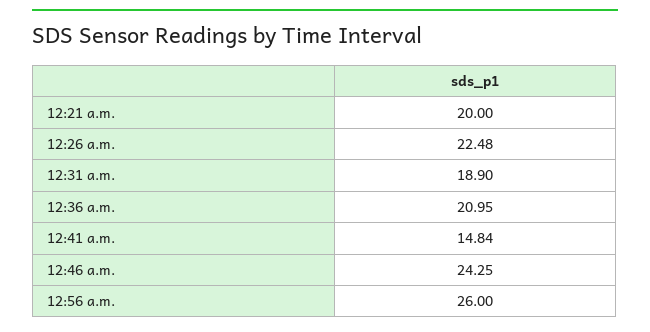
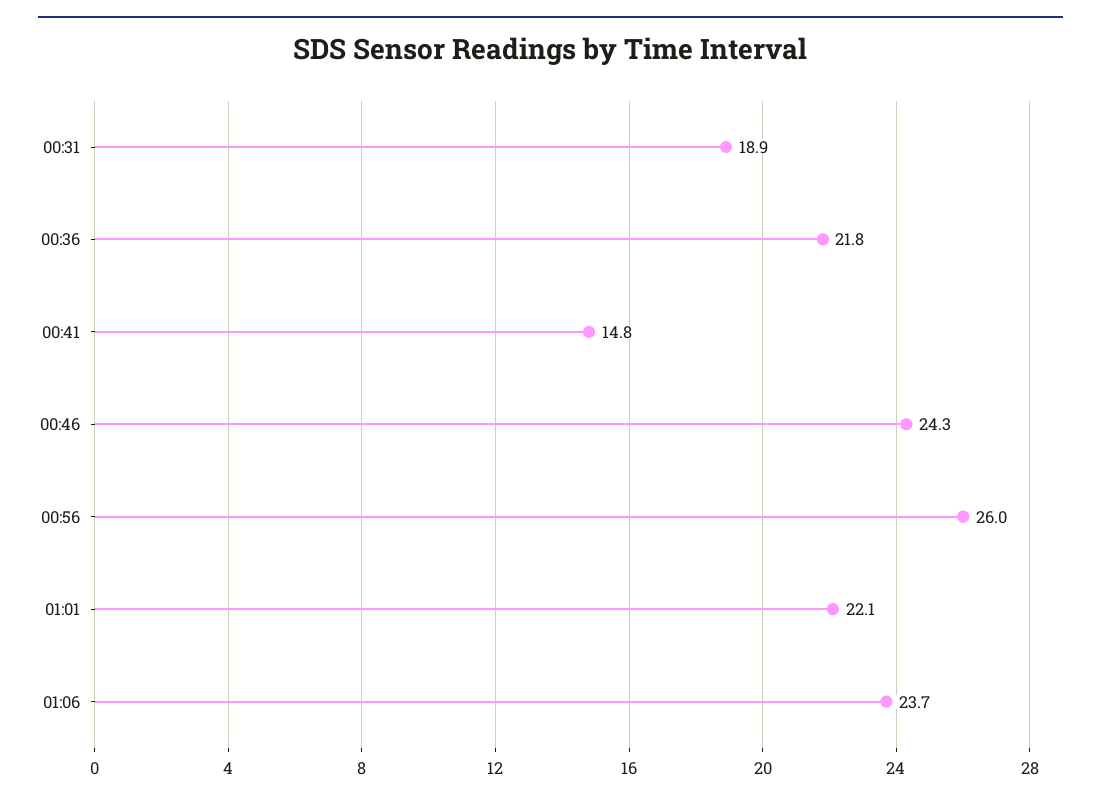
12:21 a.m.: 20 -> none
12:26 a.m.: 22.48 -> none
12:36 a.m.: 20.95 -> 21.8
01:01: none -> 22.1
01:06: none -> 23.7

